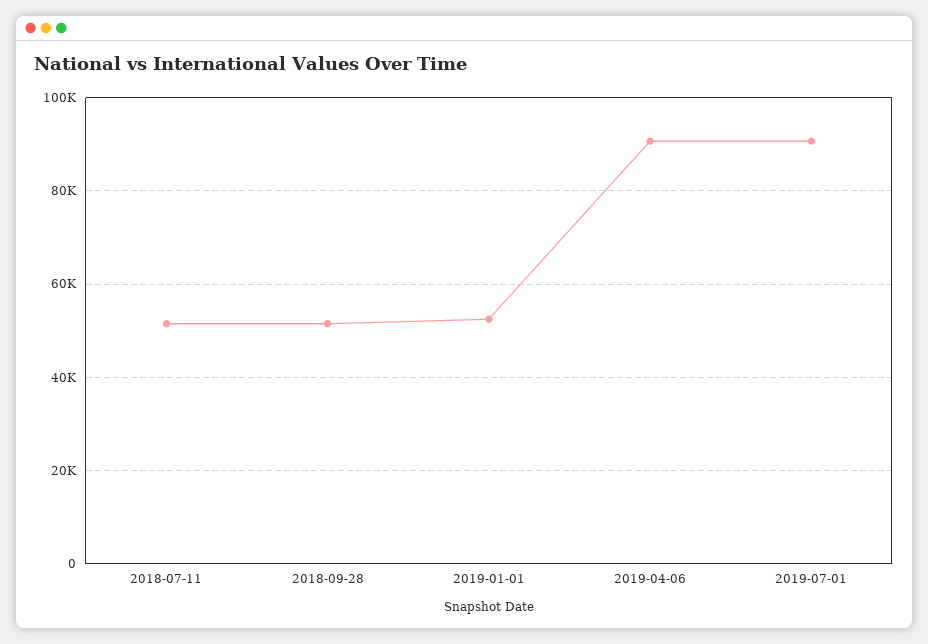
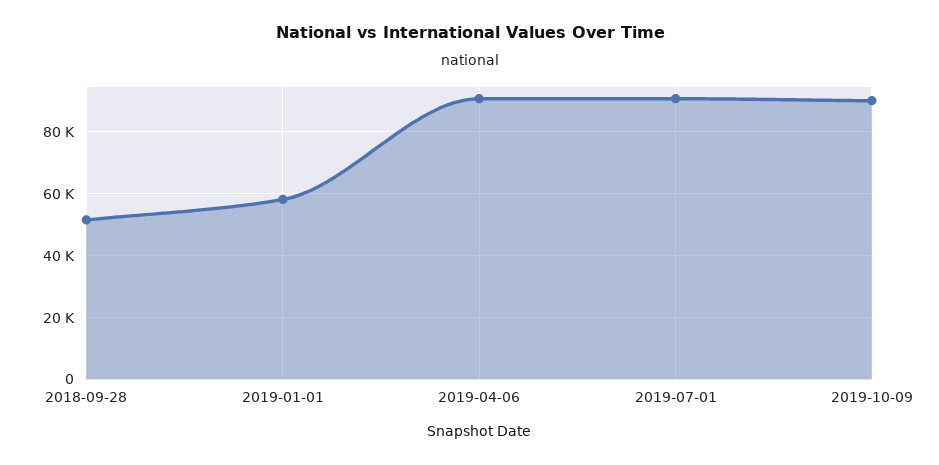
2018-07-11: 52000 -> none
2019-01-01: 52000 -> 58000
2019-10-09: none -> 90000

